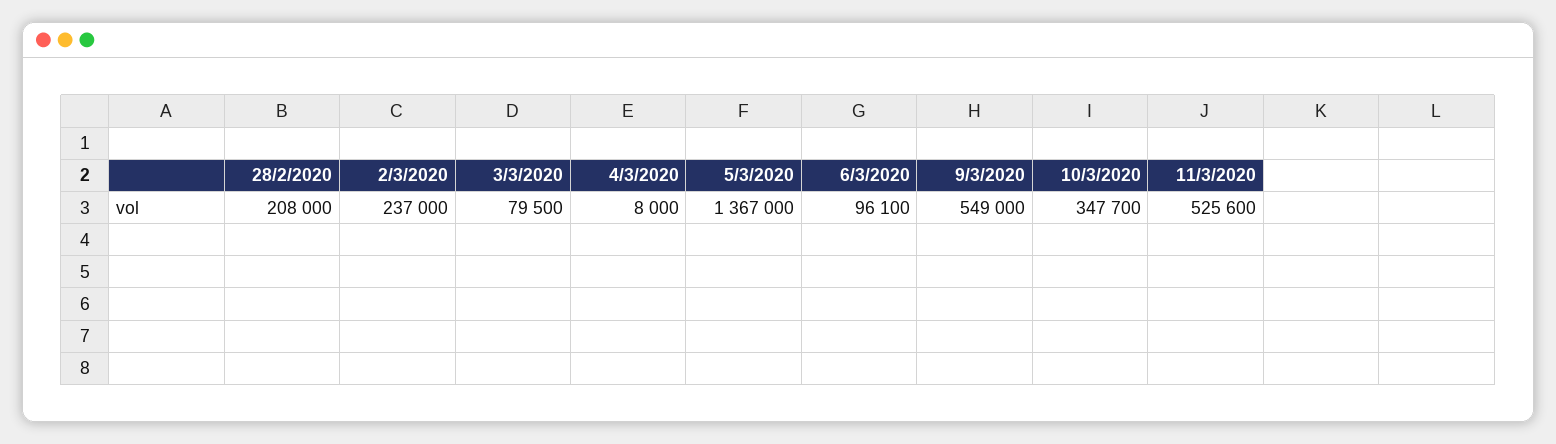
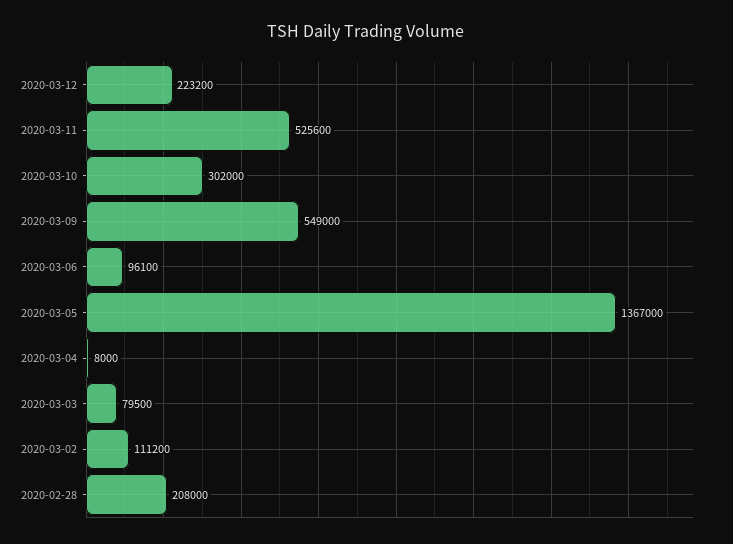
2/3/2020: 237000 -> 111200
10/3/2020: 347700 -> 302000
2020-03-12: none -> 223200

